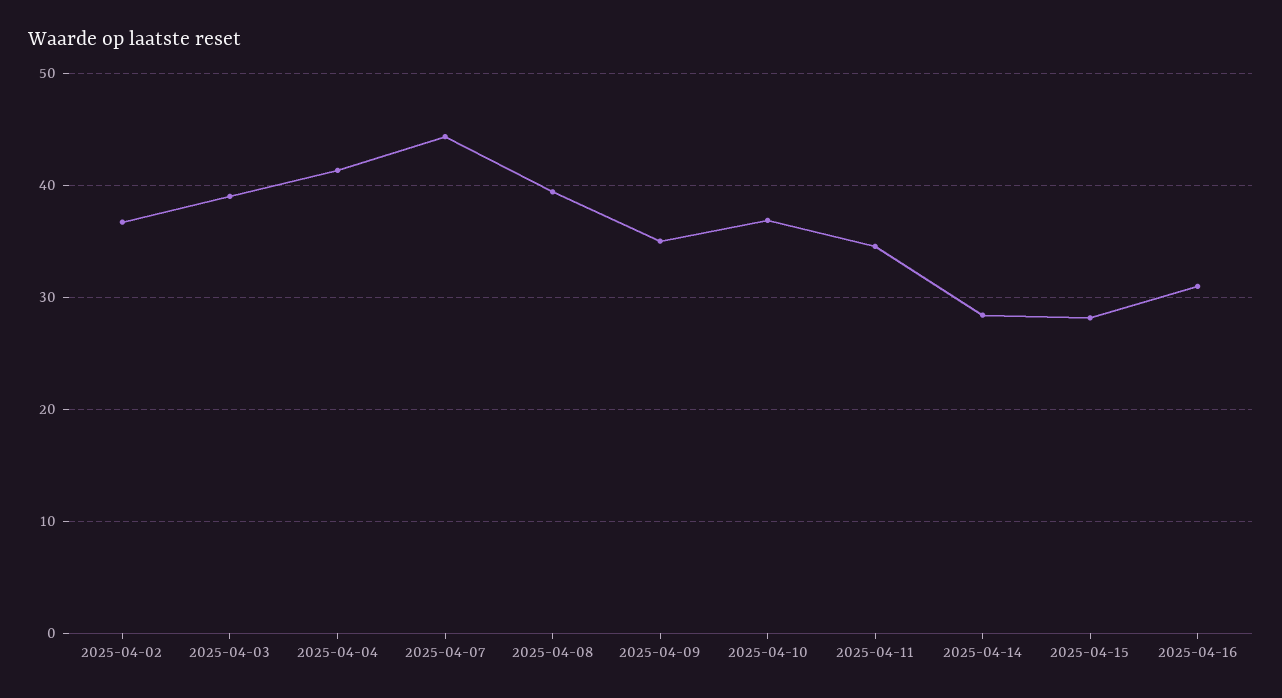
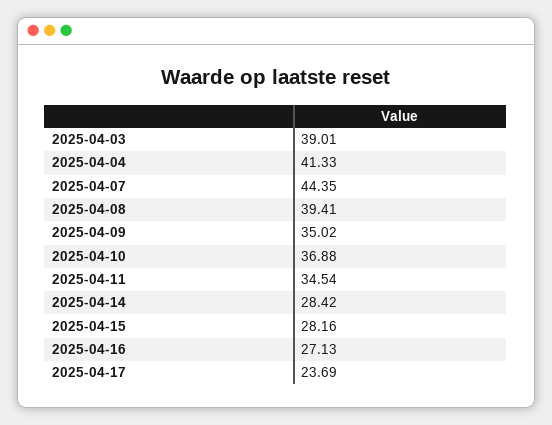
2025-04-02: 37 -> none
2025-04-16: 31 -> 27.13
2025-04-17: none -> 23.69

